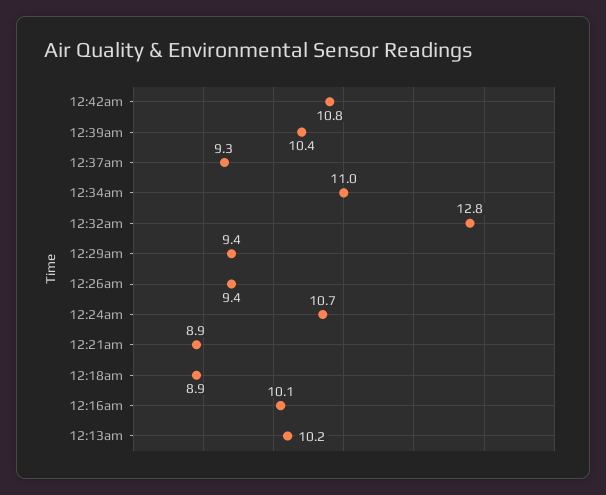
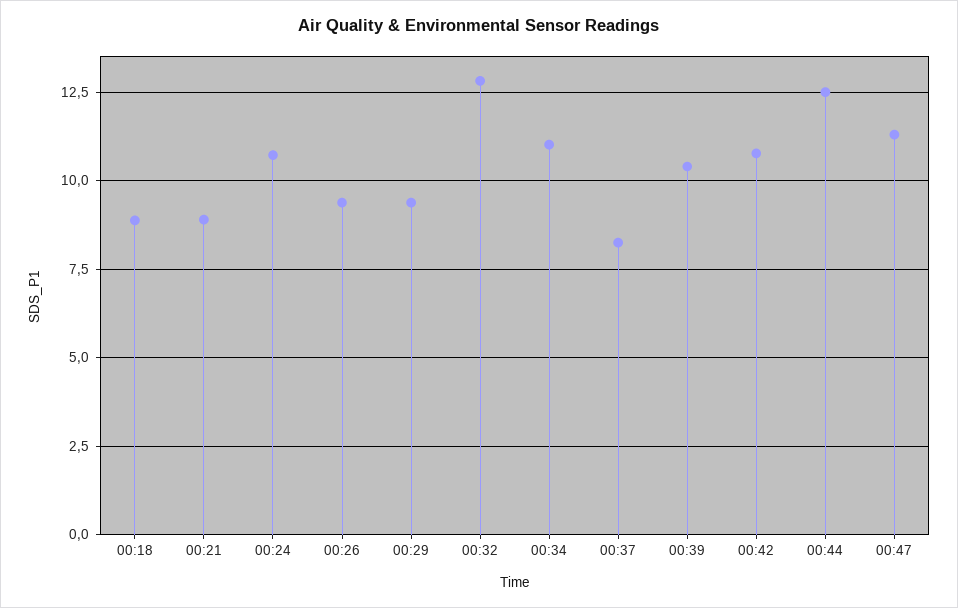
12:37am: 9.3 -> 8.25
12:16am: 10.1 -> none
12:13am: 10.2 -> none
00:44: none -> 12.5
00:47: none -> 11.25

